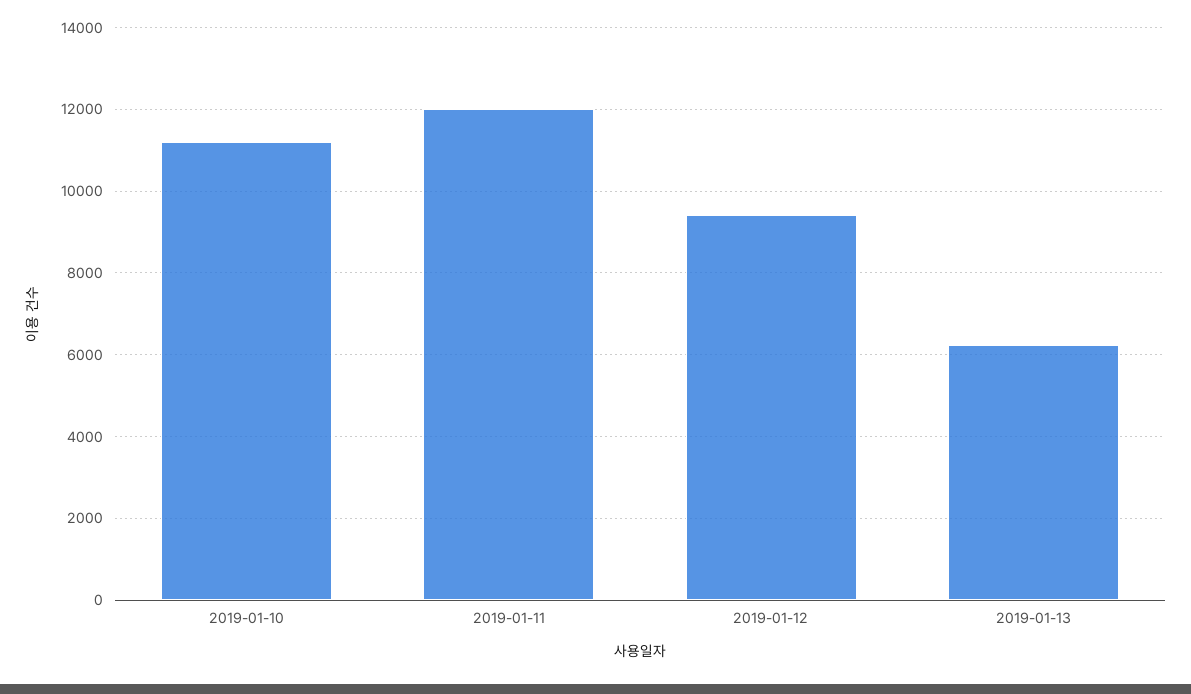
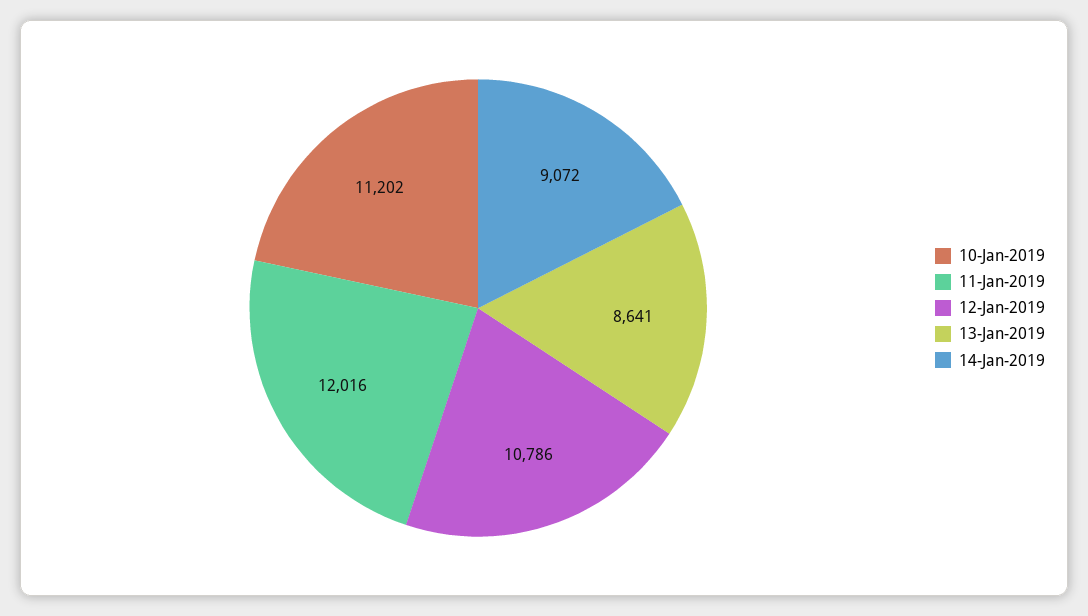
2019-01-12: 9400 -> 10786
2019-01-13: 6200 -> 8641
14-Jan-2019: none -> 9072

